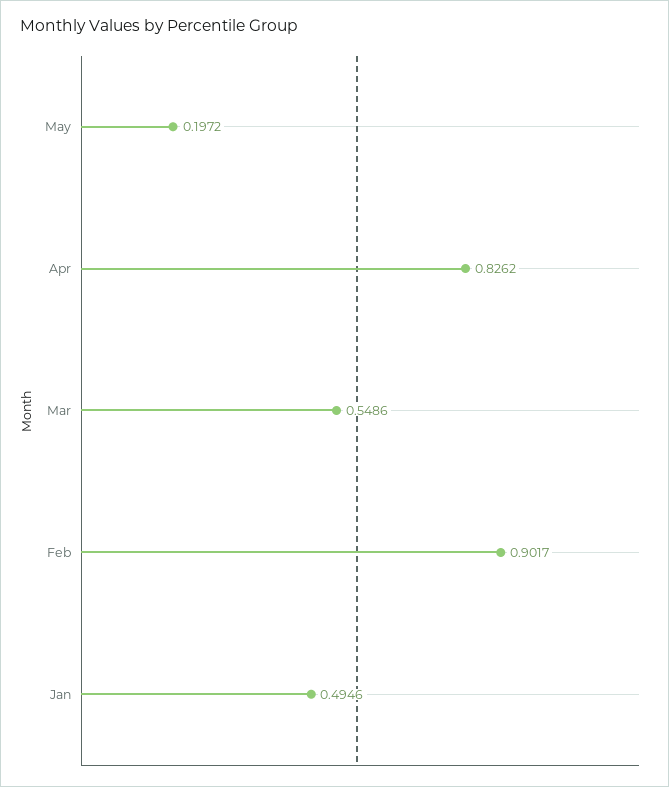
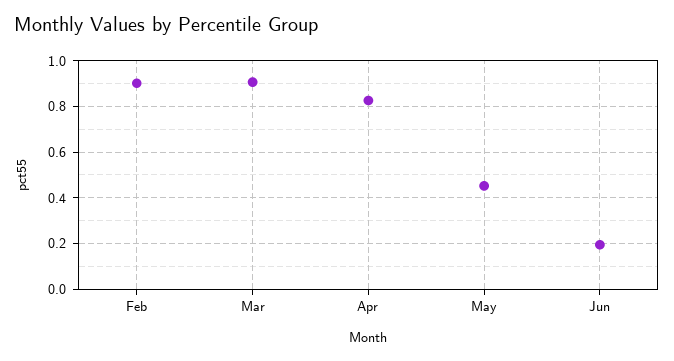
May: 0.1972 -> 0.45
Mar: 0.5486 -> 0.9
Jan: 0.4946 -> none
Jun: none -> 0.2

